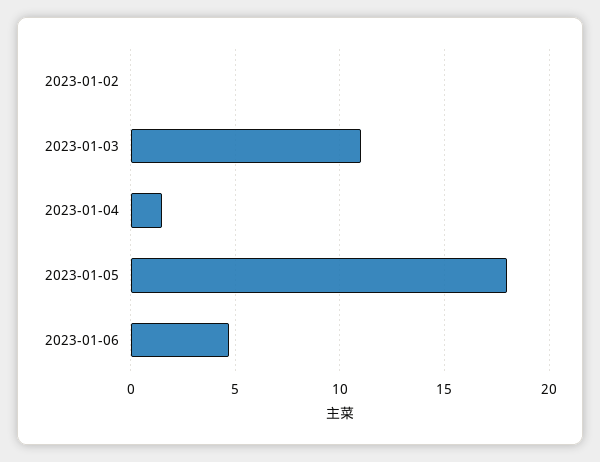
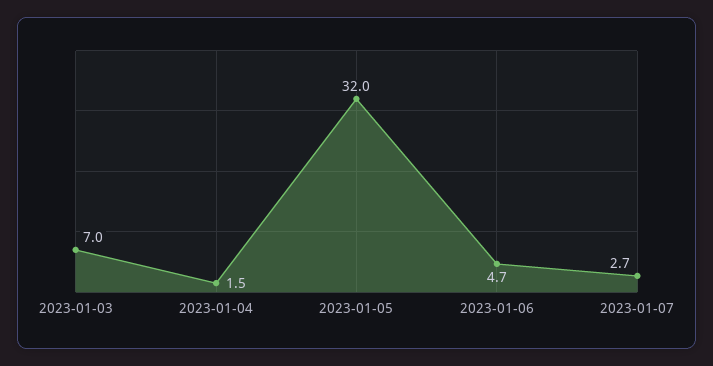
2023-01-02: 0 -> none
2023-01-03: 11 -> 7
2023-01-05: 18 -> 32
2023-01-07: none -> 2.7

